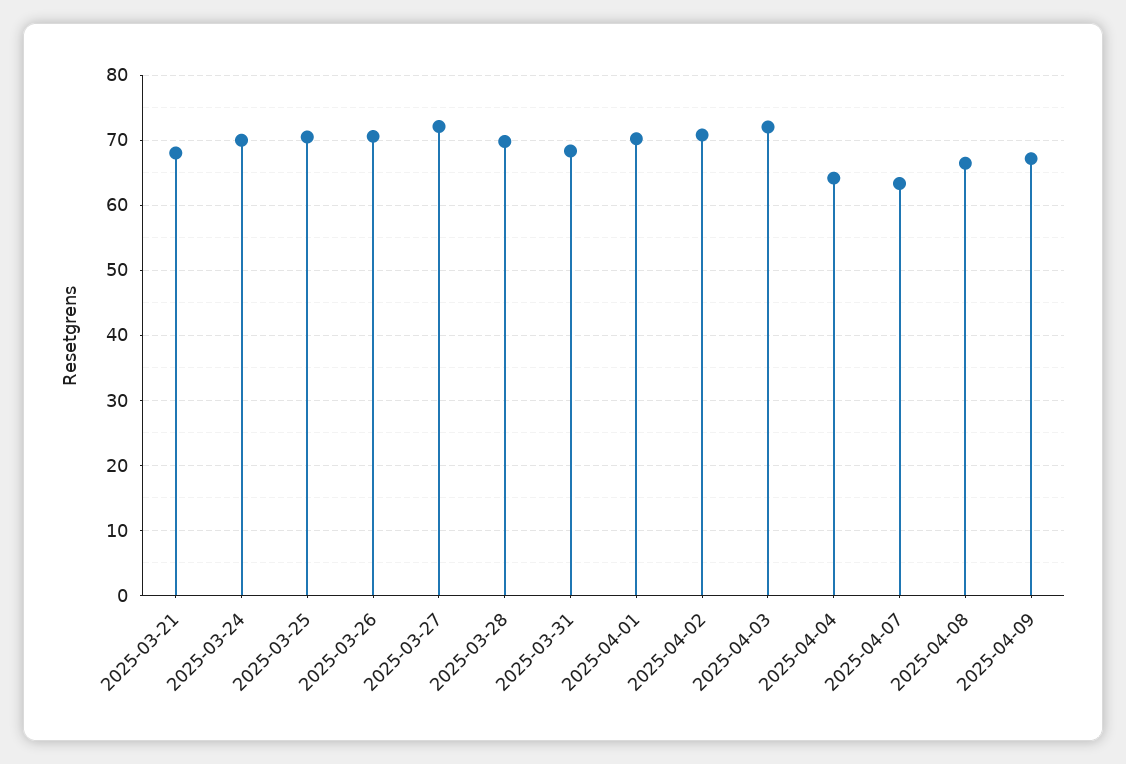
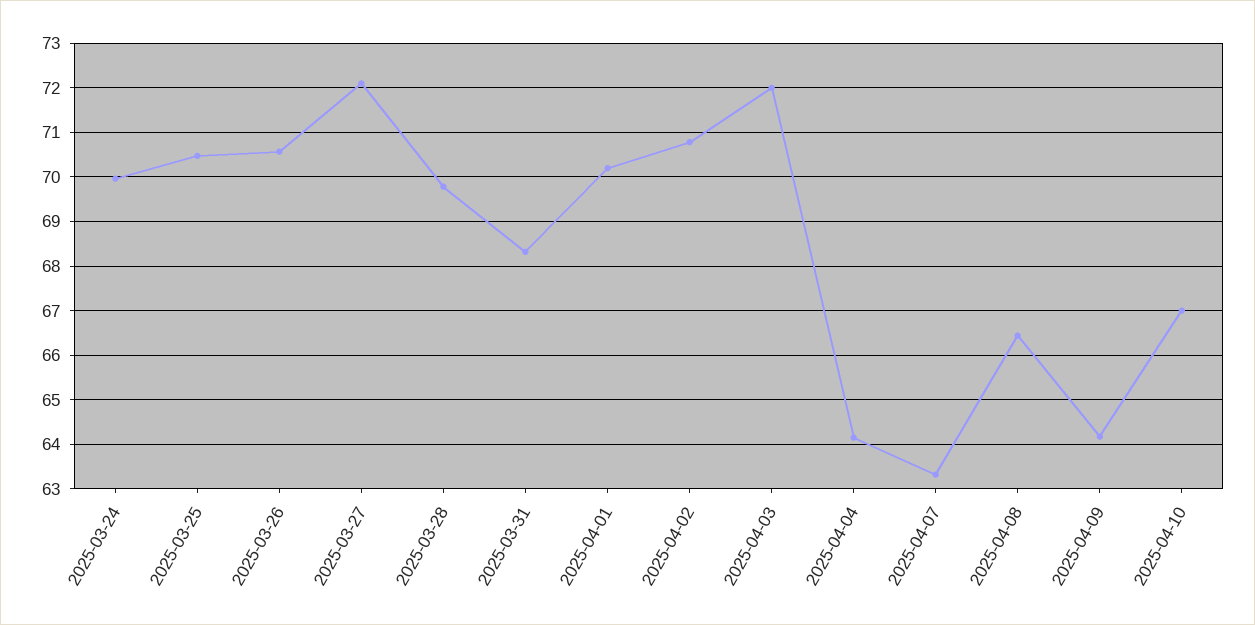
2025-03-21: 68 -> none
2025-04-09: 67 -> 64.2
2025-04-10: none -> 67

